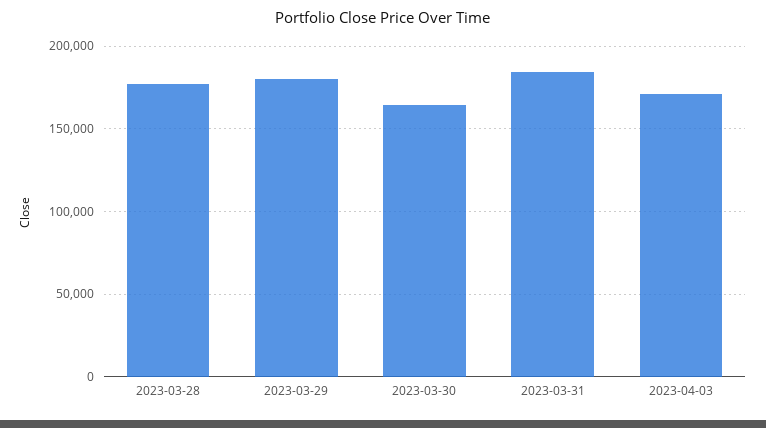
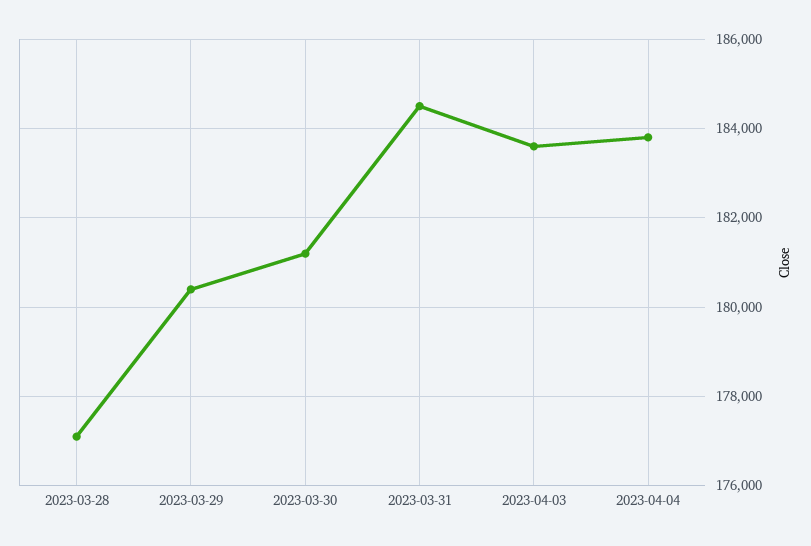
2023-03-30: 165000 -> 181200
2023-04-03: 170000 -> 183600
2023-04-04: none -> 183800

